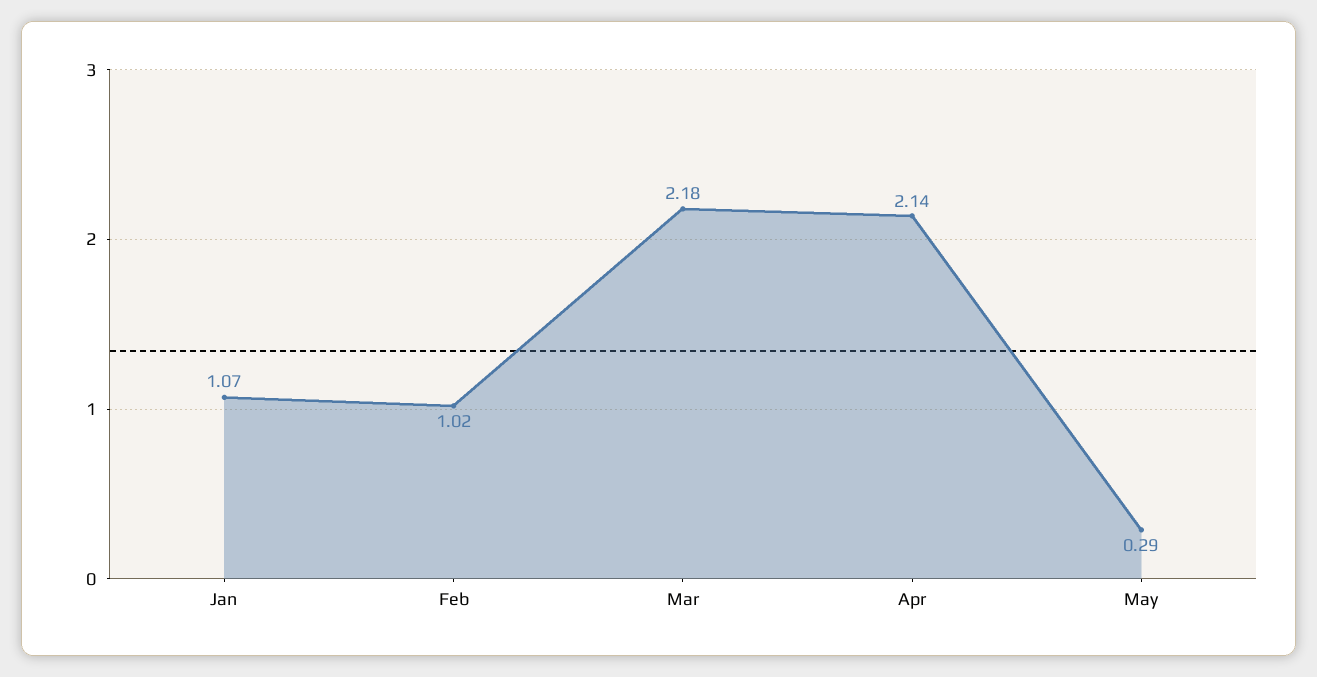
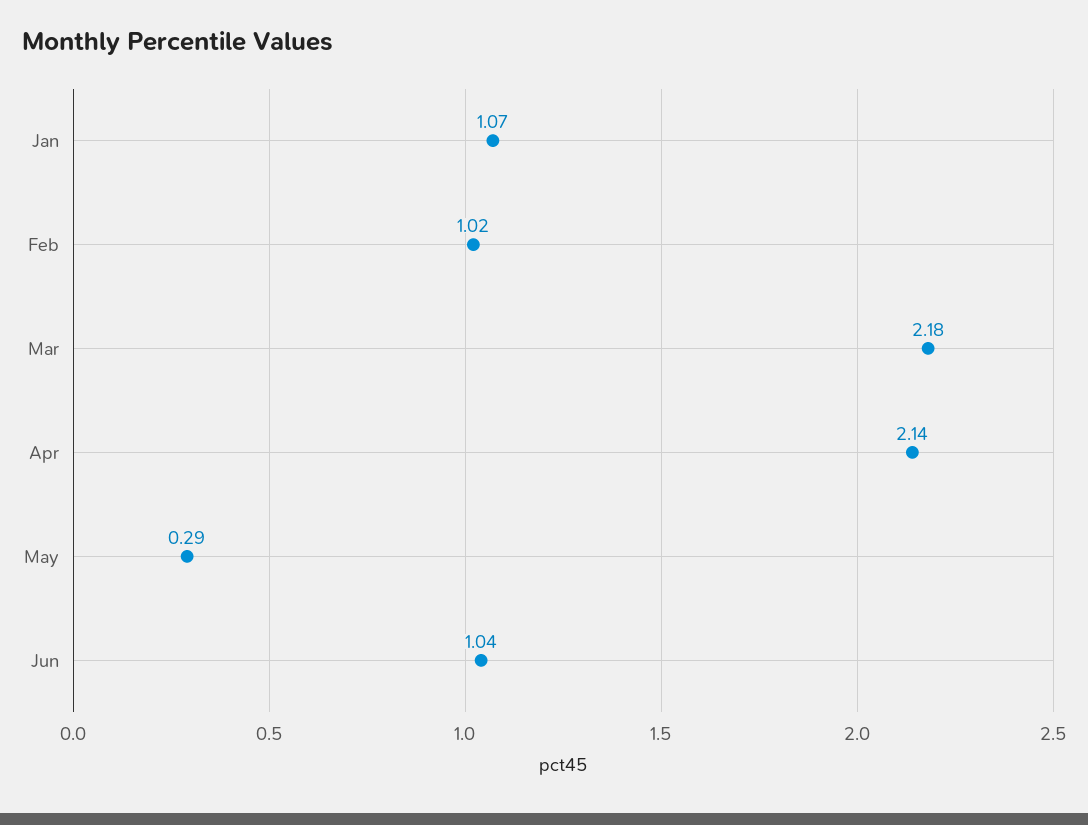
Jun: none -> 1.04

